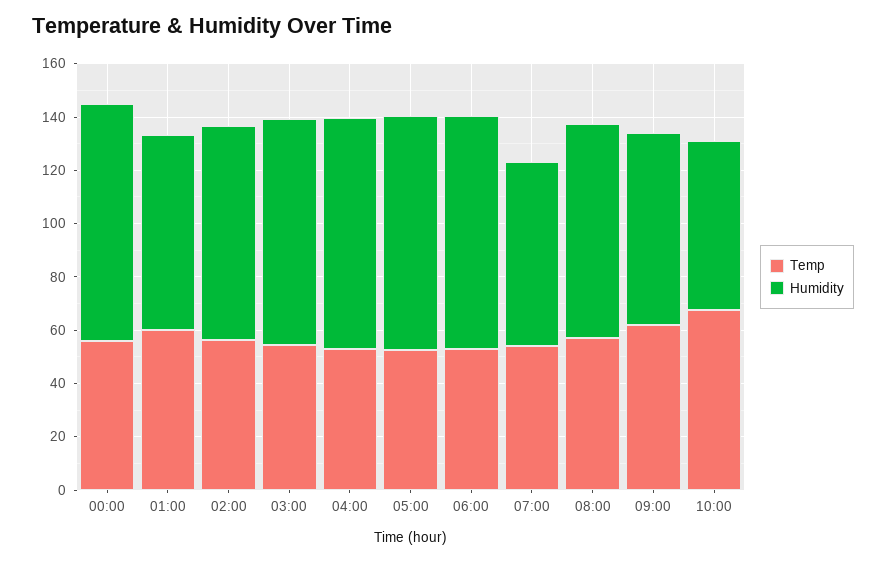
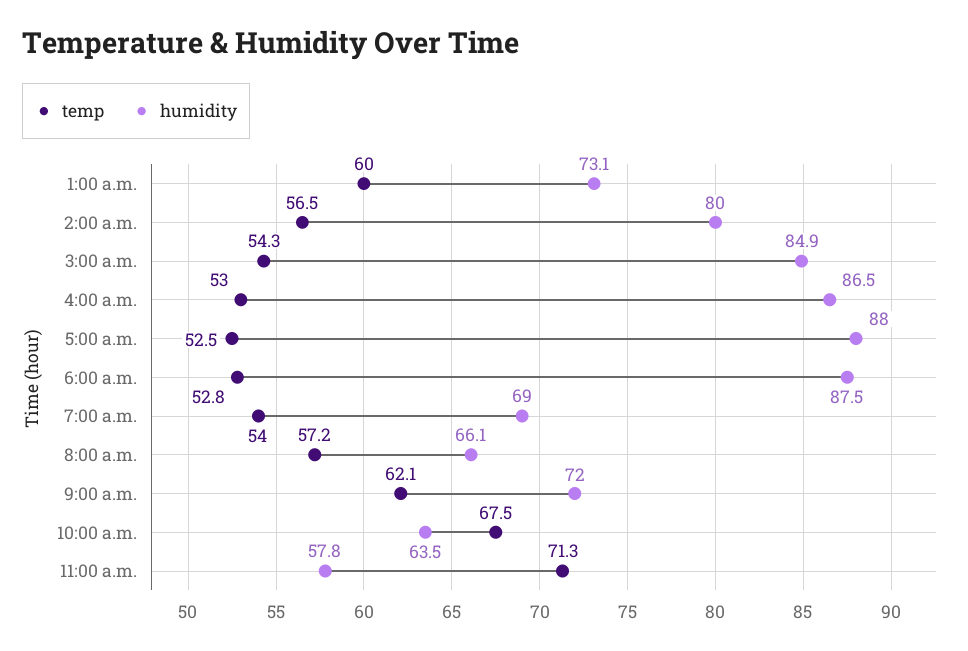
Temp, 00:00: 55 -> none
Humidity, 00:00: 90 -> none
Humidity, 08:00: 80 -> 66.1
Temp, 11:00 a.m.: none -> 71.3
Humidity, 11:00 a.m.: none -> 57.8

